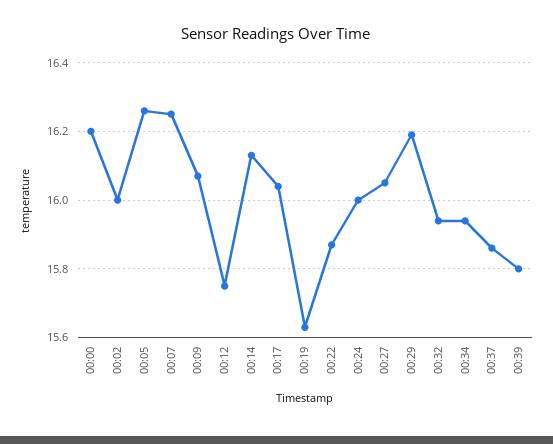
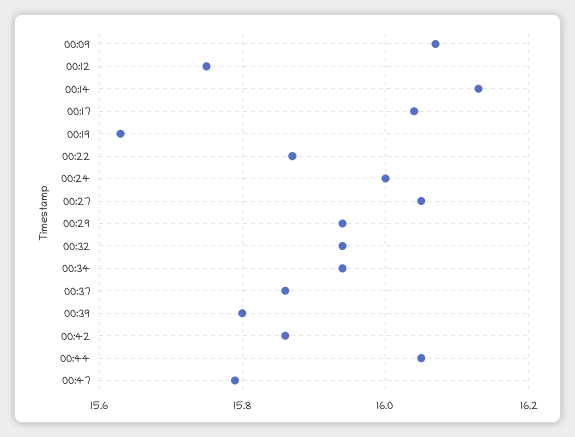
00:00: 16.2 -> none
00:02: 16 -> none
00:05: 16.25 -> none
00:07: 16.25 -> none
00:29: 16.2 -> 15.95
00:42: none -> 15.85
00:44: none -> 16.05
00:47: none -> 15.8

